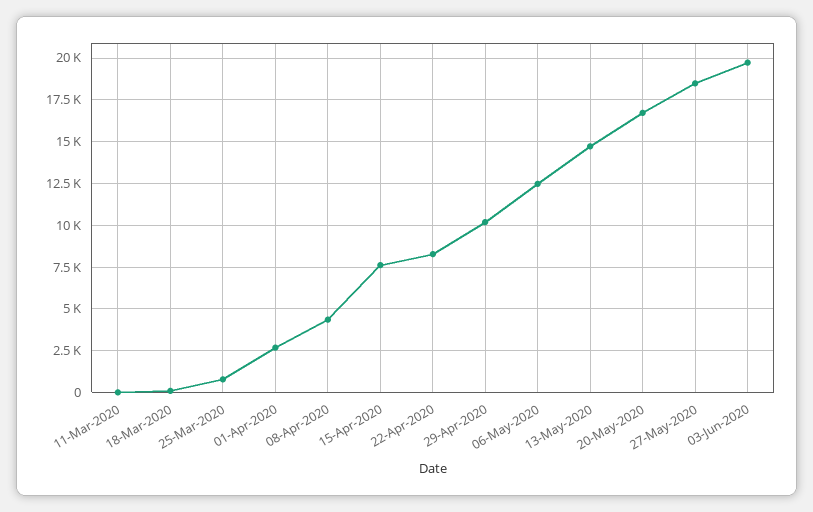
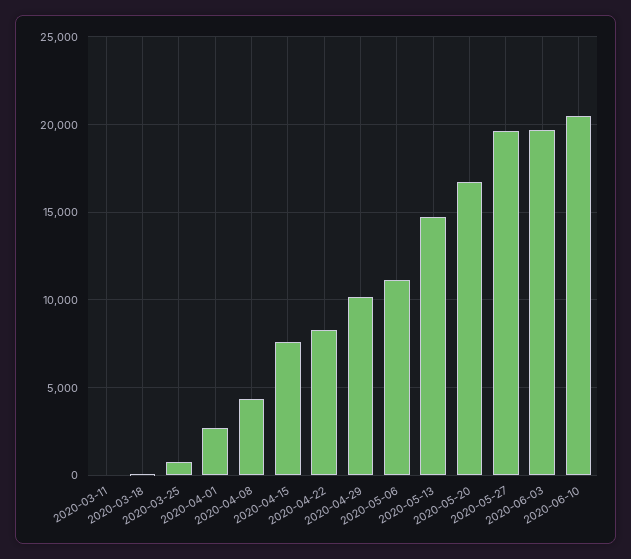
06-May-2020: 12500 -> 11000
27-May-2020: 18500 -> 19500
2020-06-10: none -> 20500

